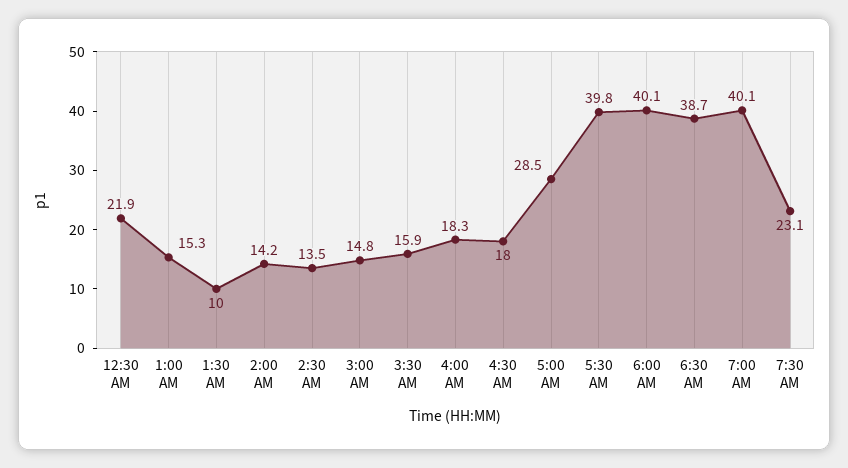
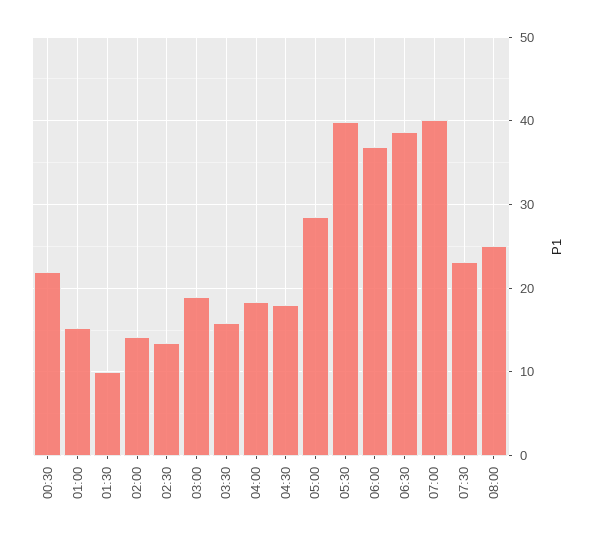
3:00 AM: 14.8 -> 19
6:00 AM: 40.1 -> 37
08:00: none -> 25

